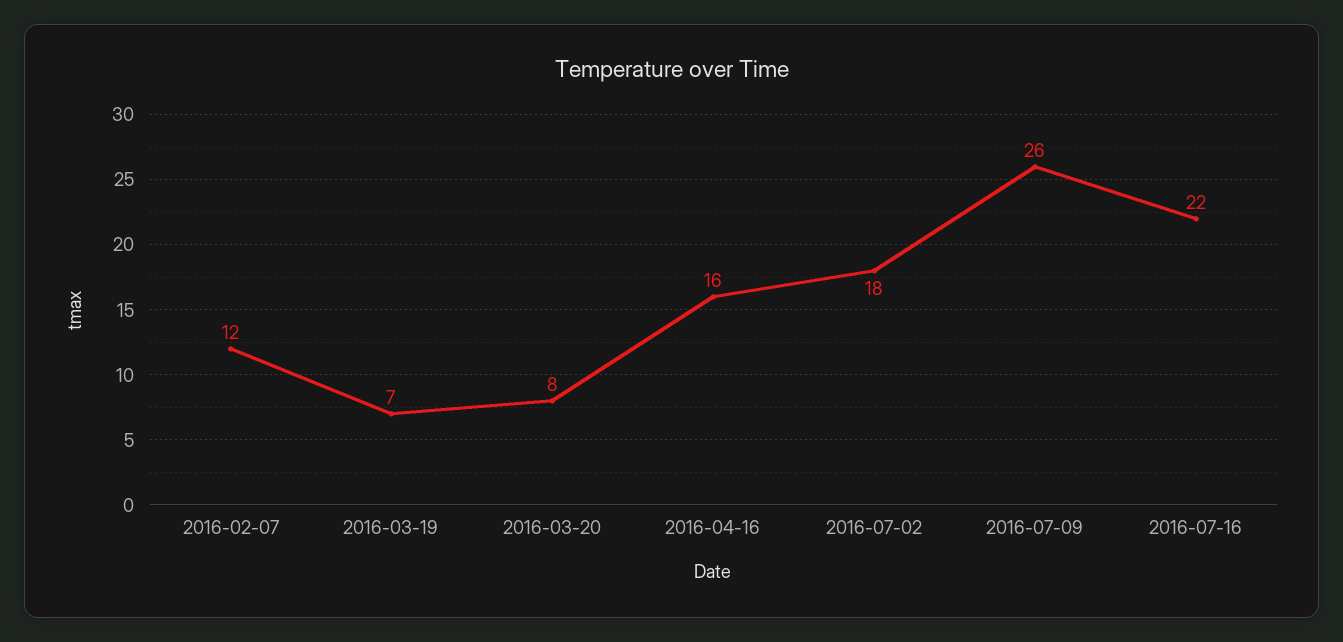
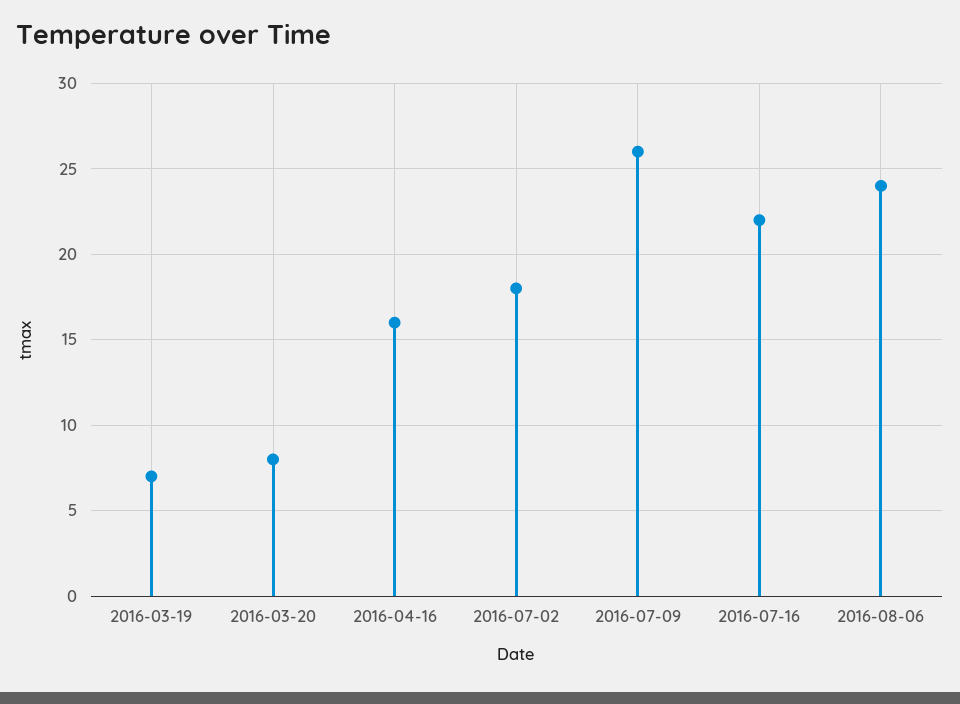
2016-02-07: 12 -> none
2016-08-06: none -> 24

